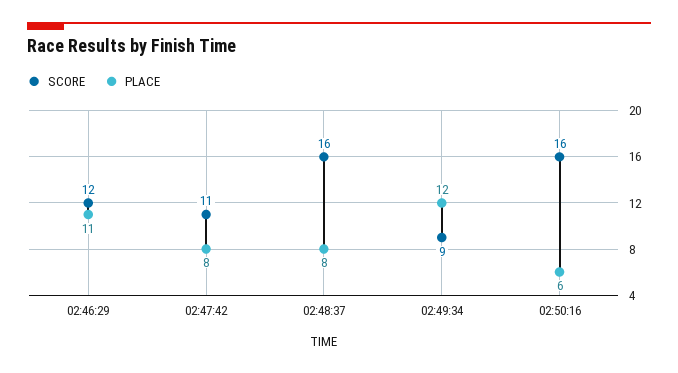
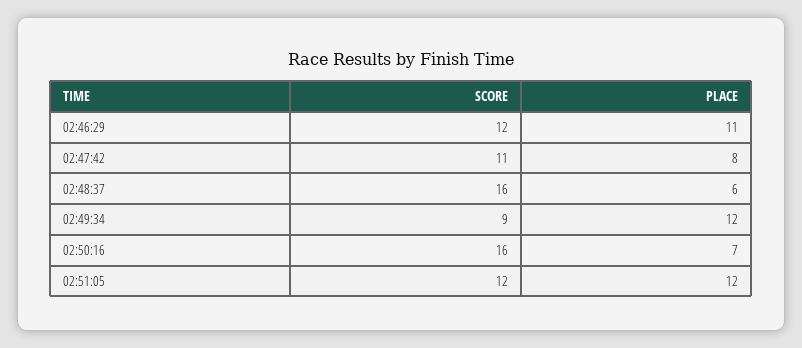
PLACE, 02:48:37: 8 -> 6
PLACE, 02:50:16: 6 -> 7
SCORE, 02:51:05: none -> 12
PLACE, 02:51:05: none -> 12

